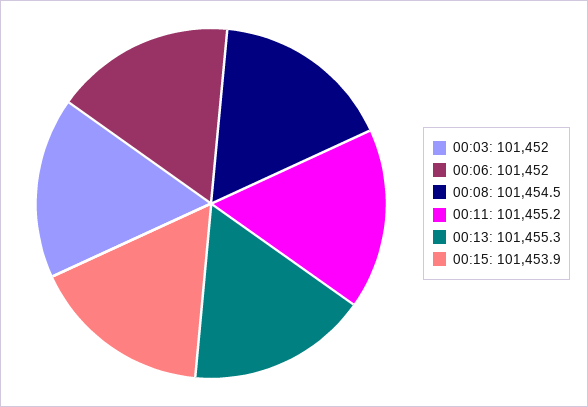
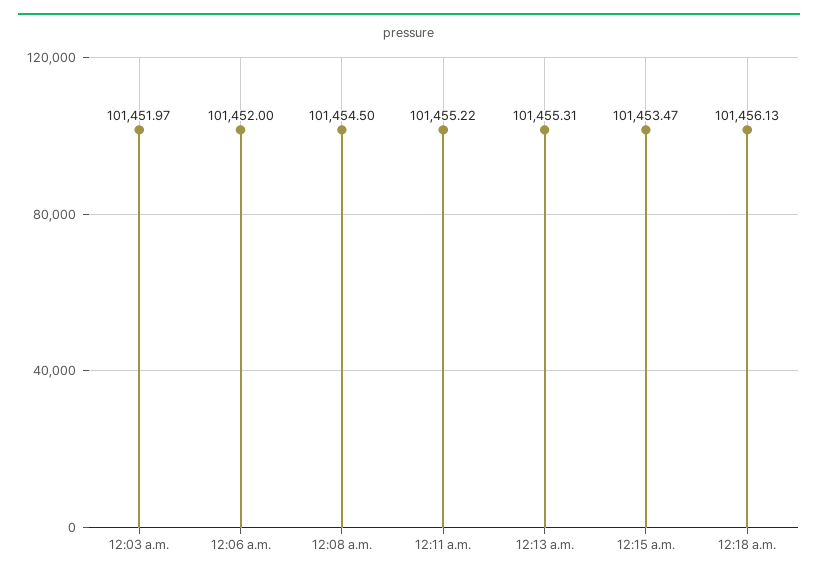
00:15: 101453.9 -> 101453.47
12:18 a.m.: none -> 101456.13

